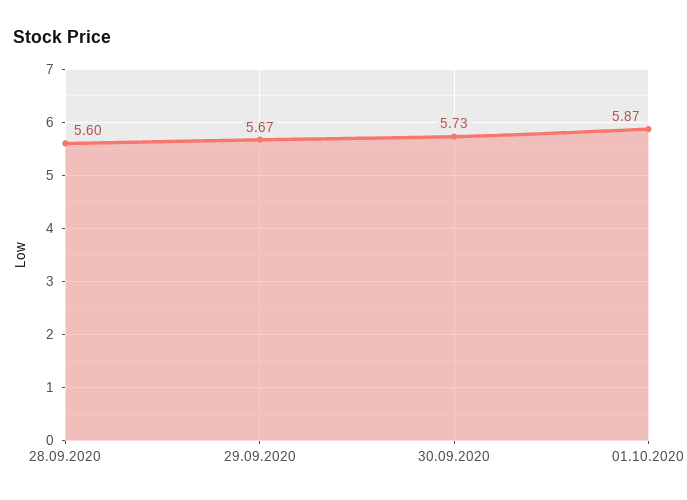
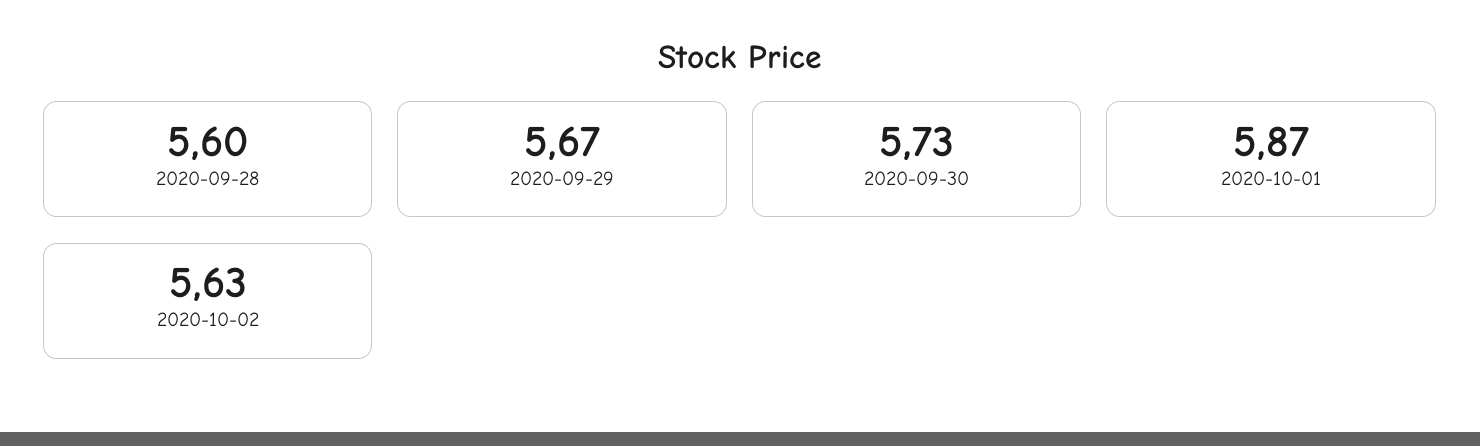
2020-10-02: none -> 5.63

